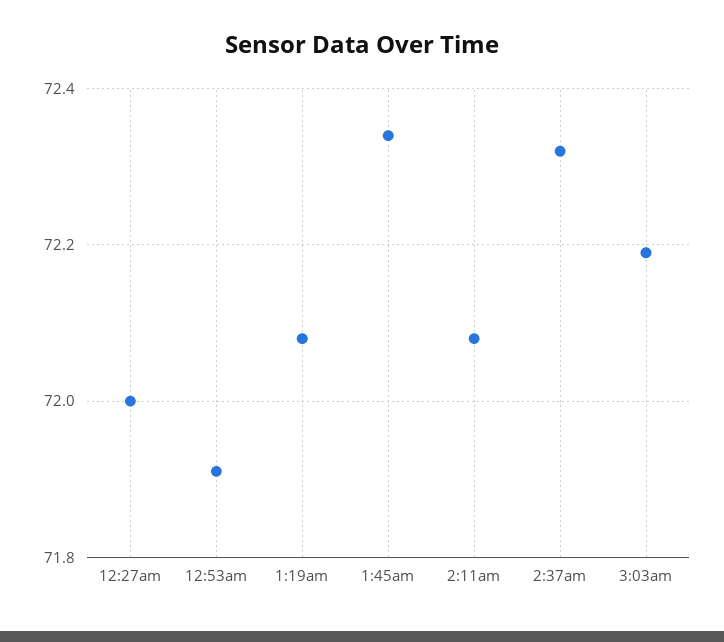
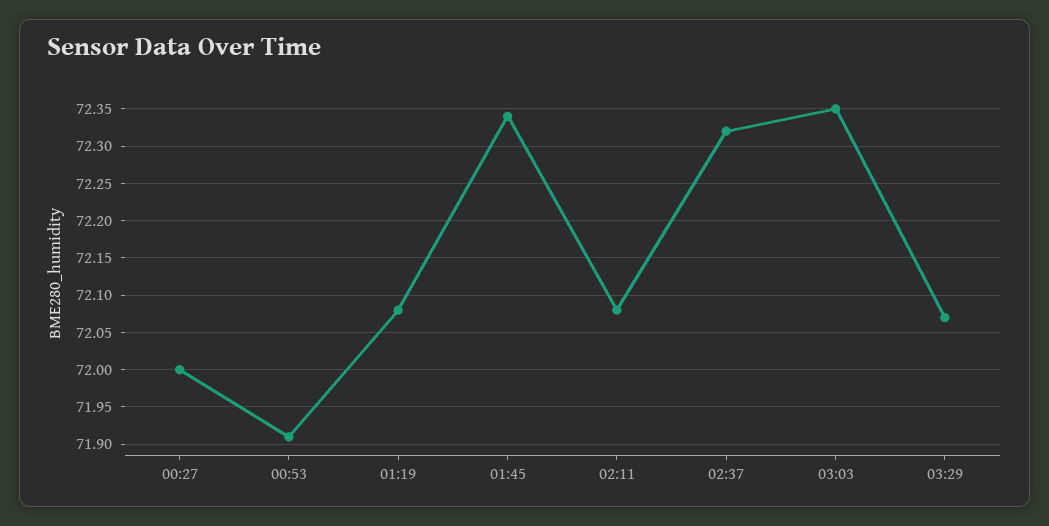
3:03am: 72.2 -> 72.35
03:29: none -> 72.07

